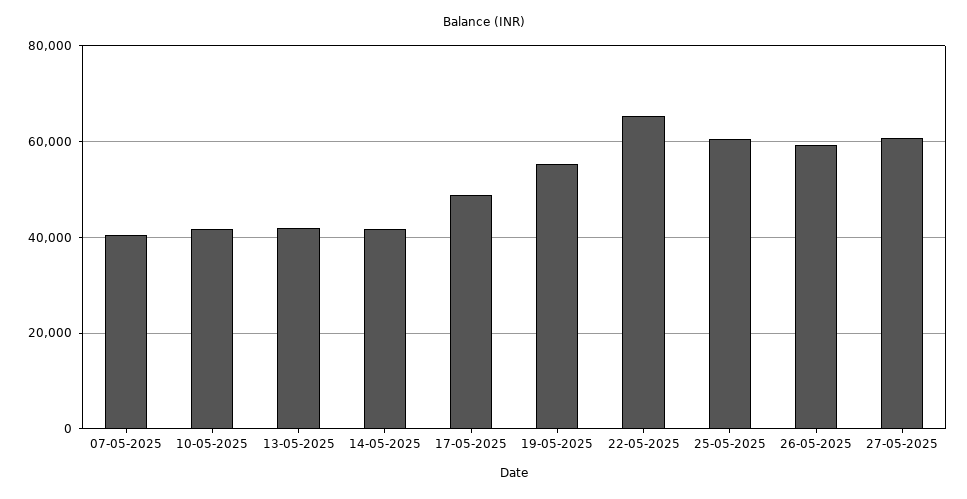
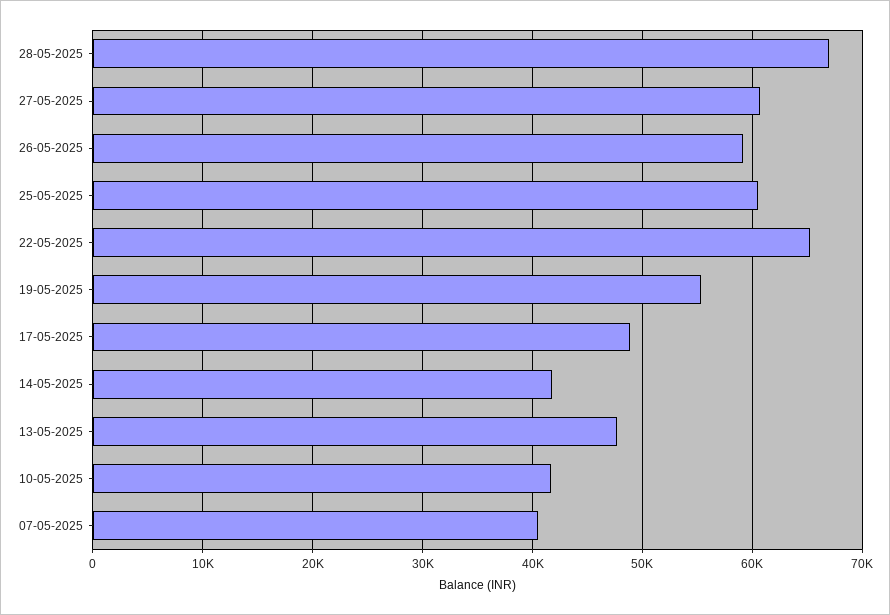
13-05-2025: 42000 -> 48000
28-05-2025: none -> 67000

